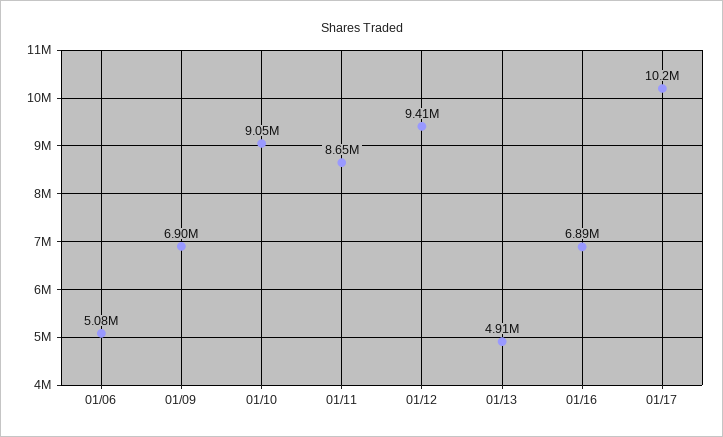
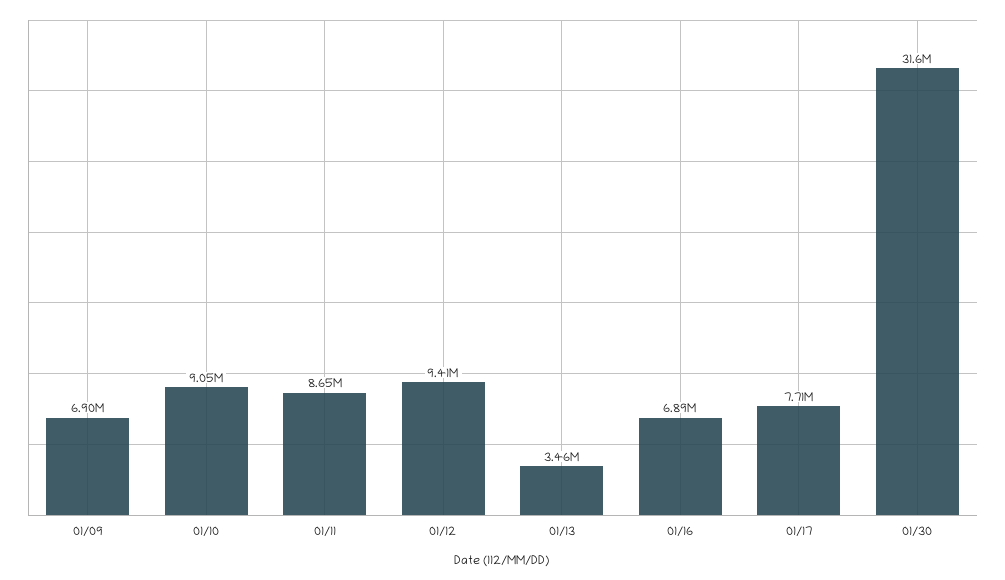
01/06: 5080000 -> none
01/13: 4910000 -> 3460000
01/17: 10200000 -> 7710000
01/30: none -> 31600000

